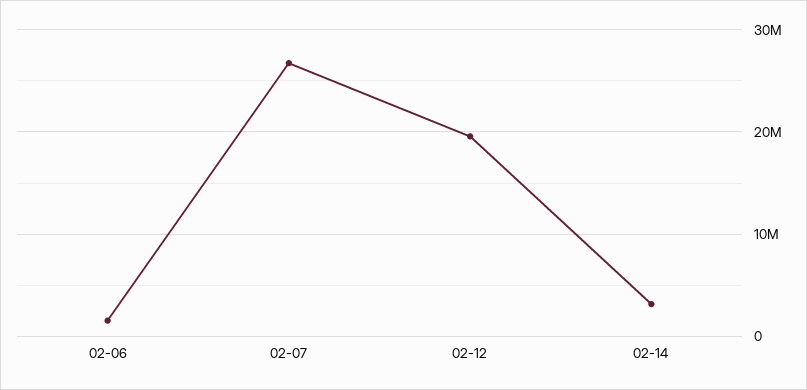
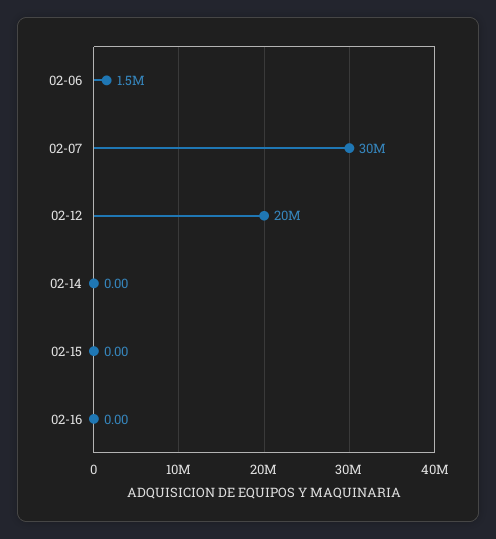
02-07: 27000000 -> 30000000
02-14: 3000000 -> 0
02-15: none -> 0
02-16: none -> 0

